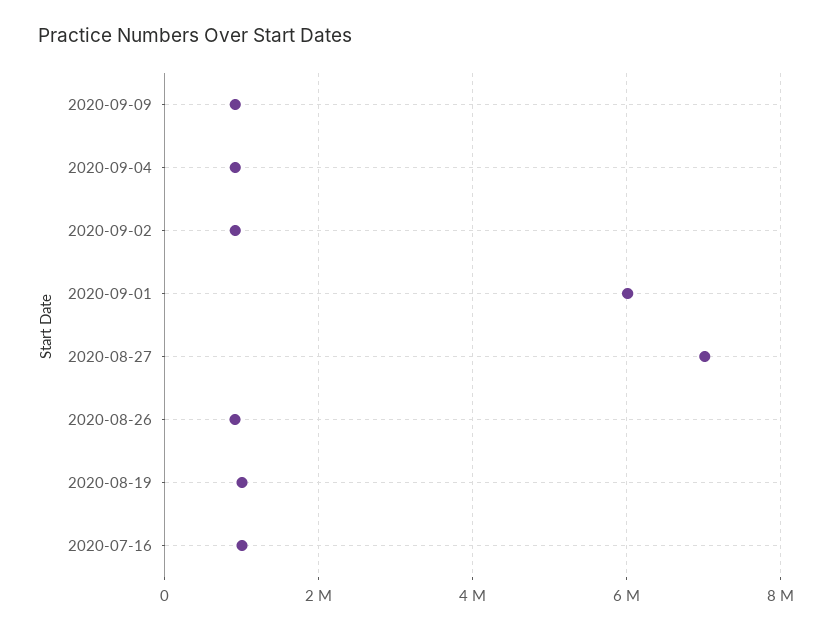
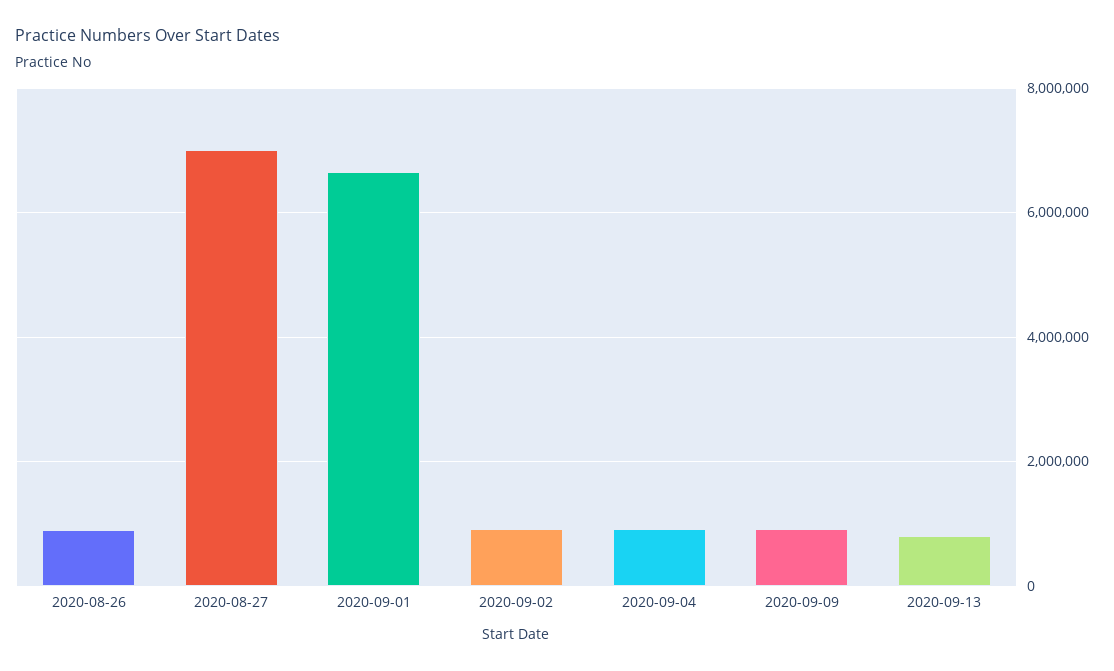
2020-09-01: 6000000 -> 6600000
2020-08-19: 1000000 -> none
2020-07-16: 1000000 -> none
2020-09-13: none -> 800000

